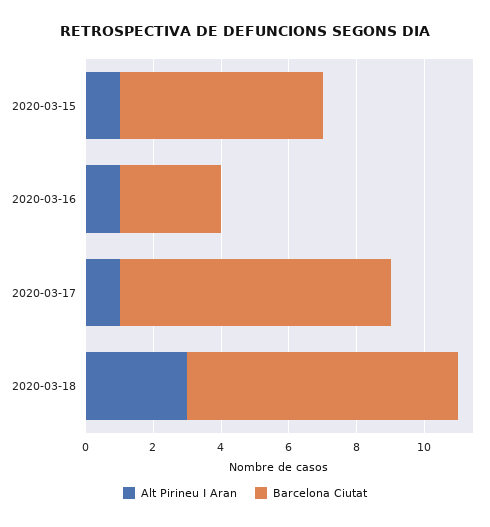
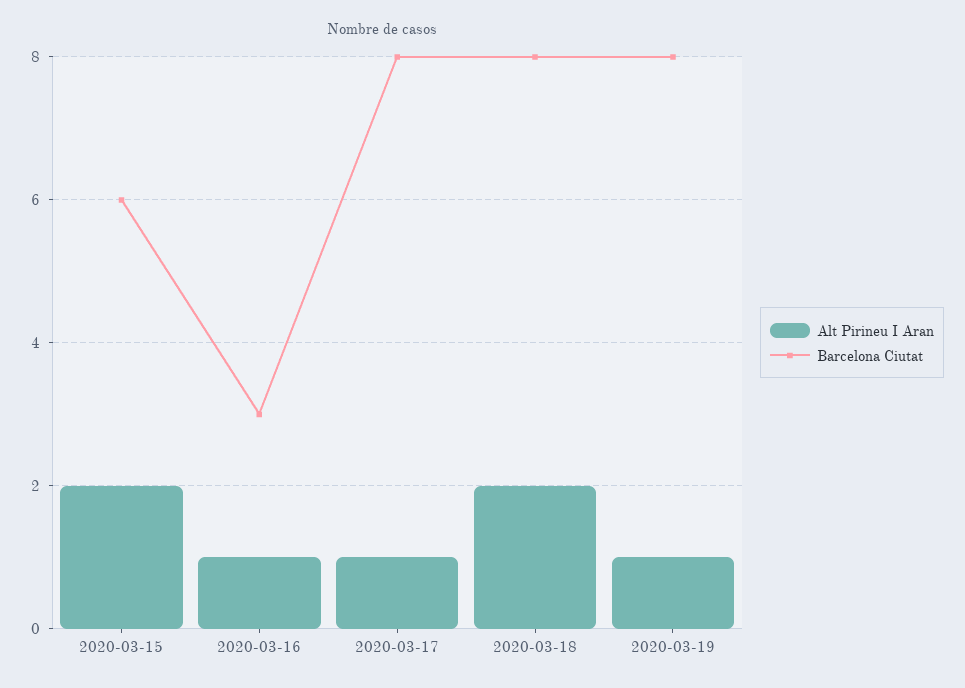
Alt Pirineu I Aran, 2020-03-15: 1 -> 2
Alt Pirineu I Aran, 2020-03-18: 3 -> 2
Alt Pirineu I Aran, 2020-03-19: none -> 1
Barcelona Ciutat, 2020-03-19: none -> 8

